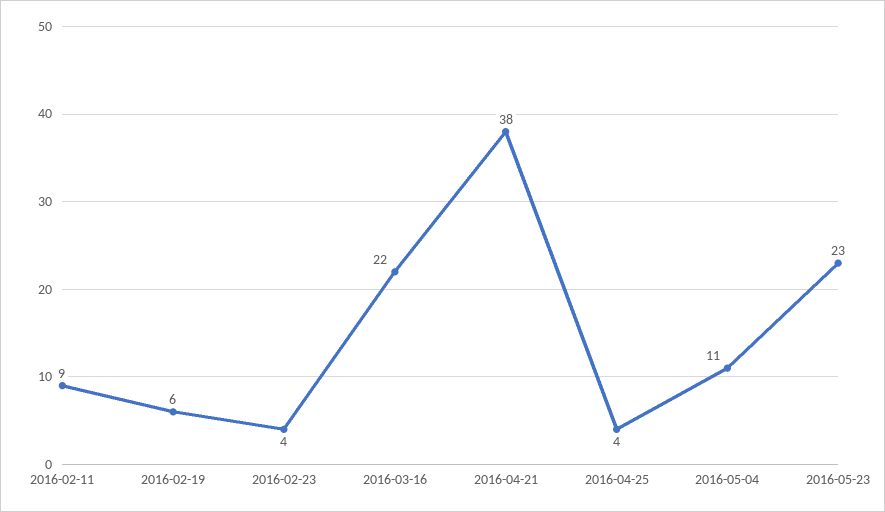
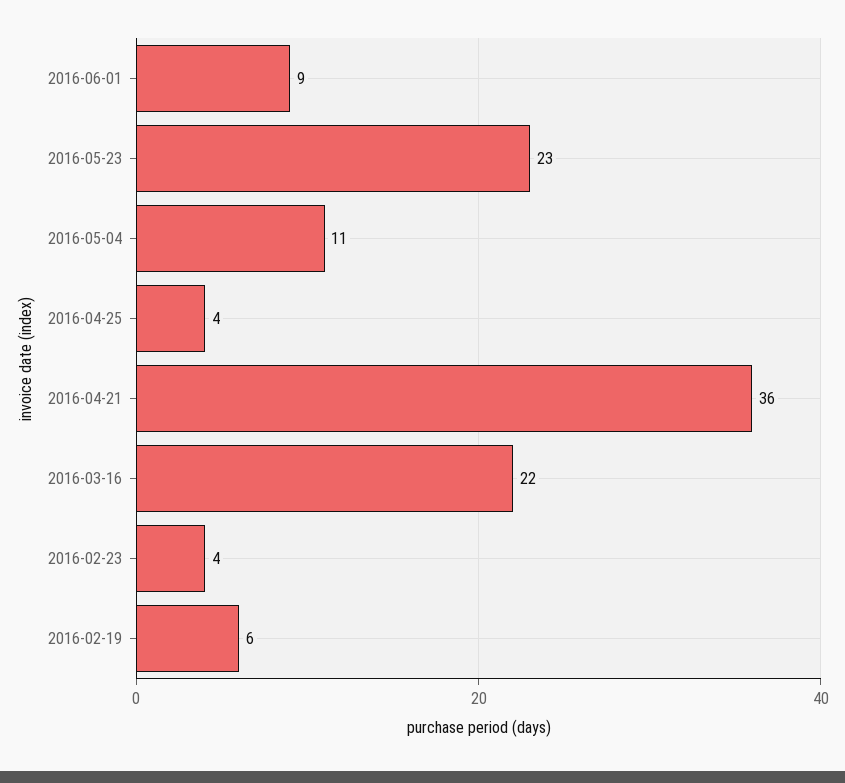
2016-02-11: 9 -> none
2016-04-21: 38 -> 36
2016-06-01: none -> 9

